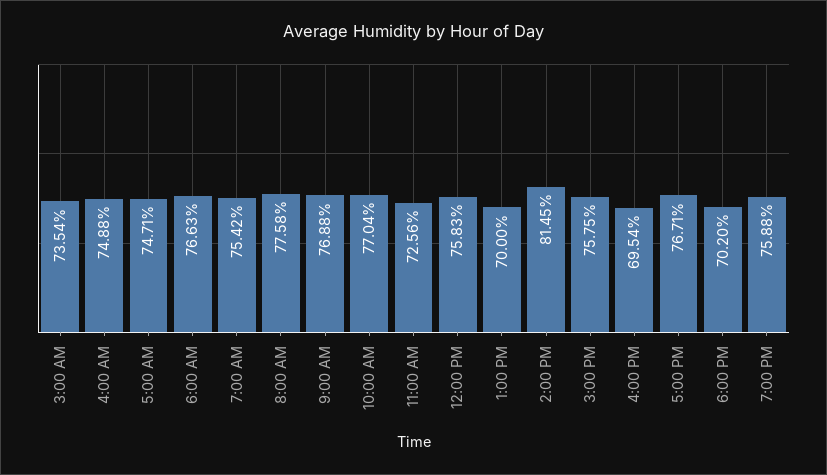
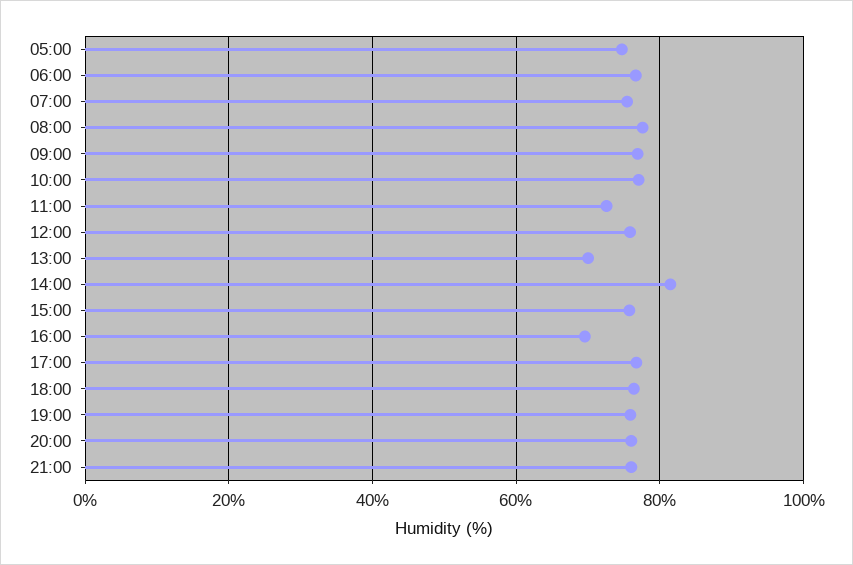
3:00 AM: 73.54 -> none
4:00 AM: 74.88 -> none
6:00 PM: 70.2 -> 76
20:00: none -> 76
21:00: none -> 76

